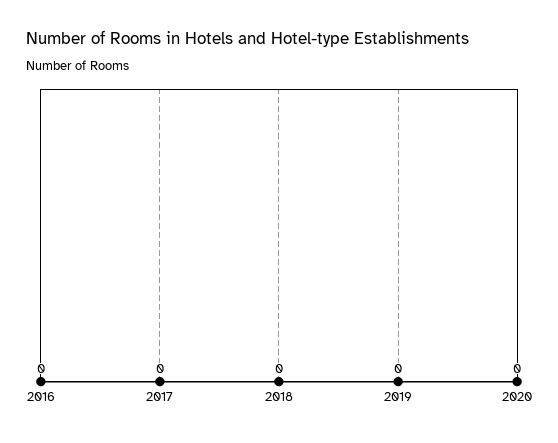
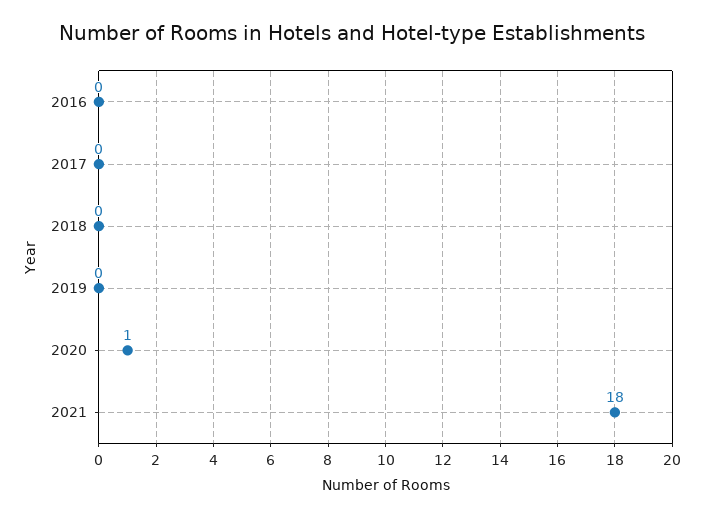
2020: 0 -> 1
2021: none -> 18

